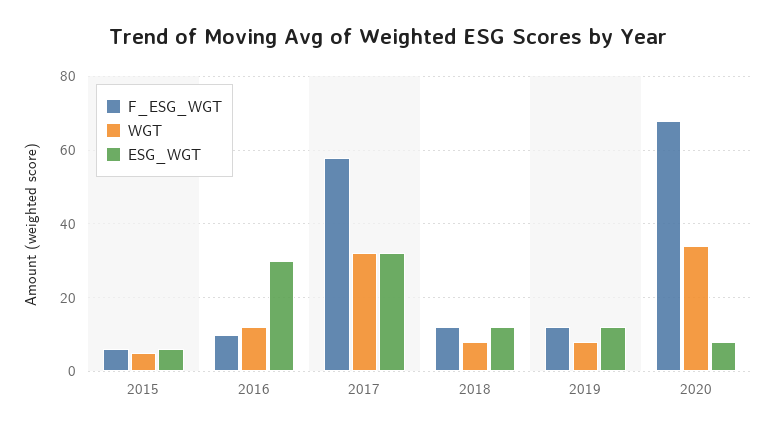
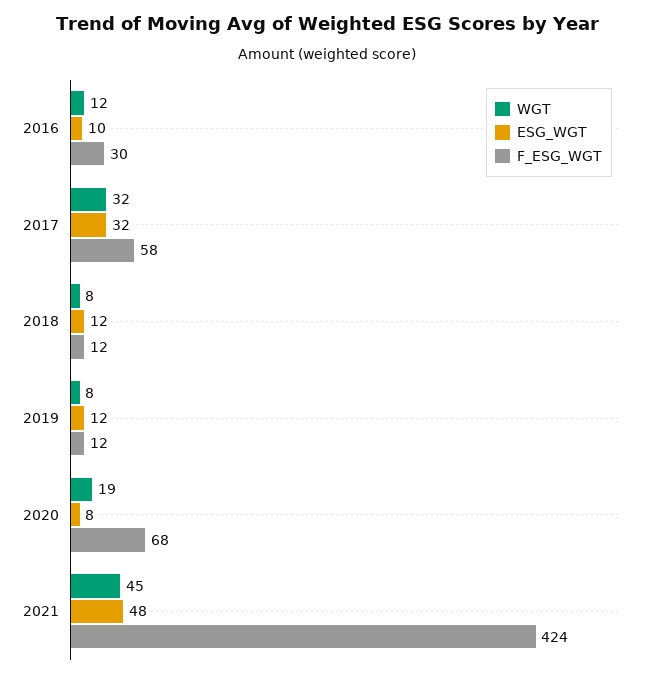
F_ESG_WGT, 2015: 5 -> none
WGT, 2015: 5 -> none
ESG_WGT, 2015: 5 -> none
F_ESG_WGT, 2016: 10 -> 30
ESG_WGT, 2016: 30 -> 10
WGT, 2020: 35 -> 19
WGT, 2021: none -> 45
ESG_WGT, 2021: none -> 48
F_ESG_WGT, 2021: none -> 424

